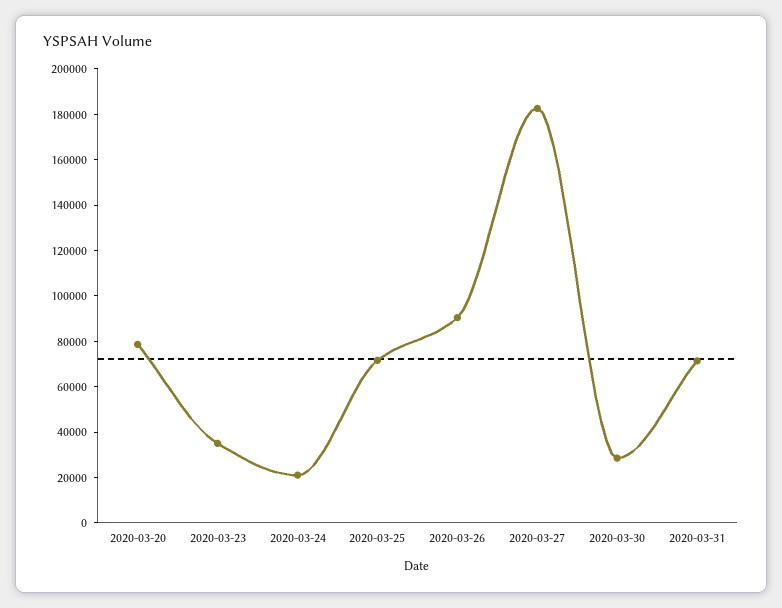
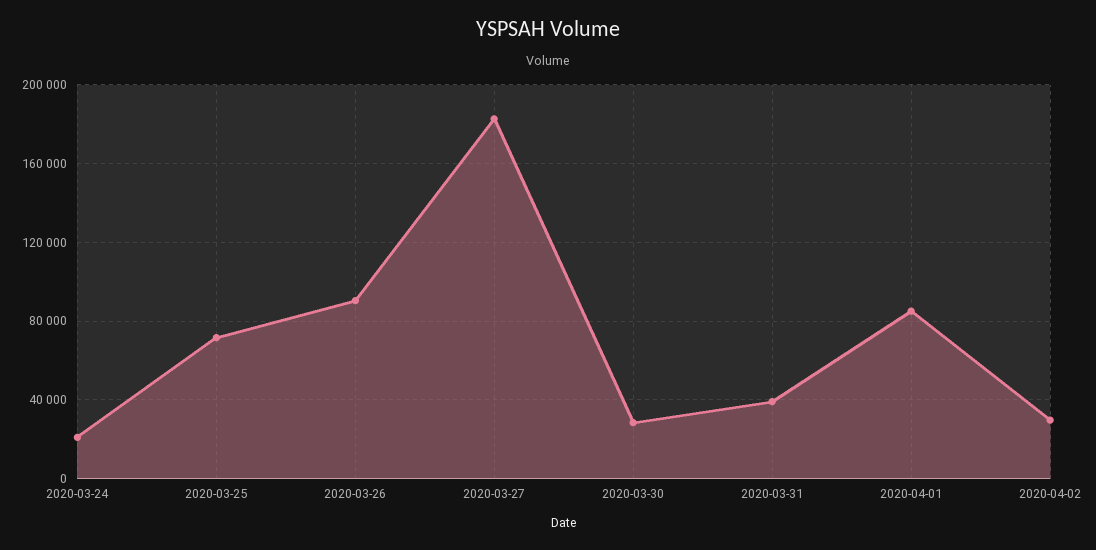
2020-03-20: 80000 -> none
2020-03-23: 35000 -> none
2020-03-31: 70000 -> 40000
2020-04-01: none -> 85000
2020-04-02: none -> 30000

